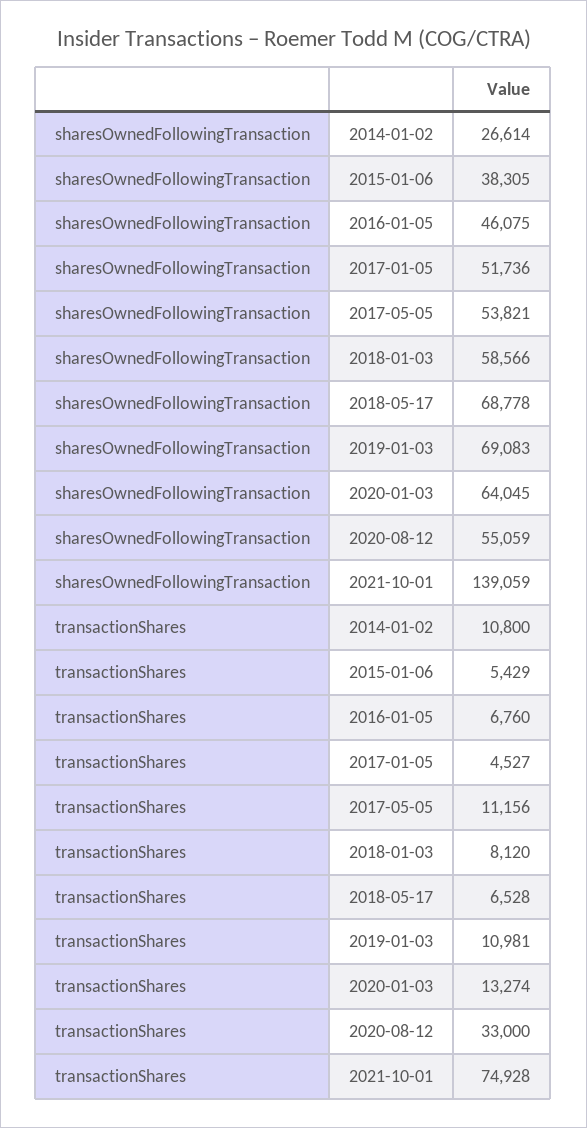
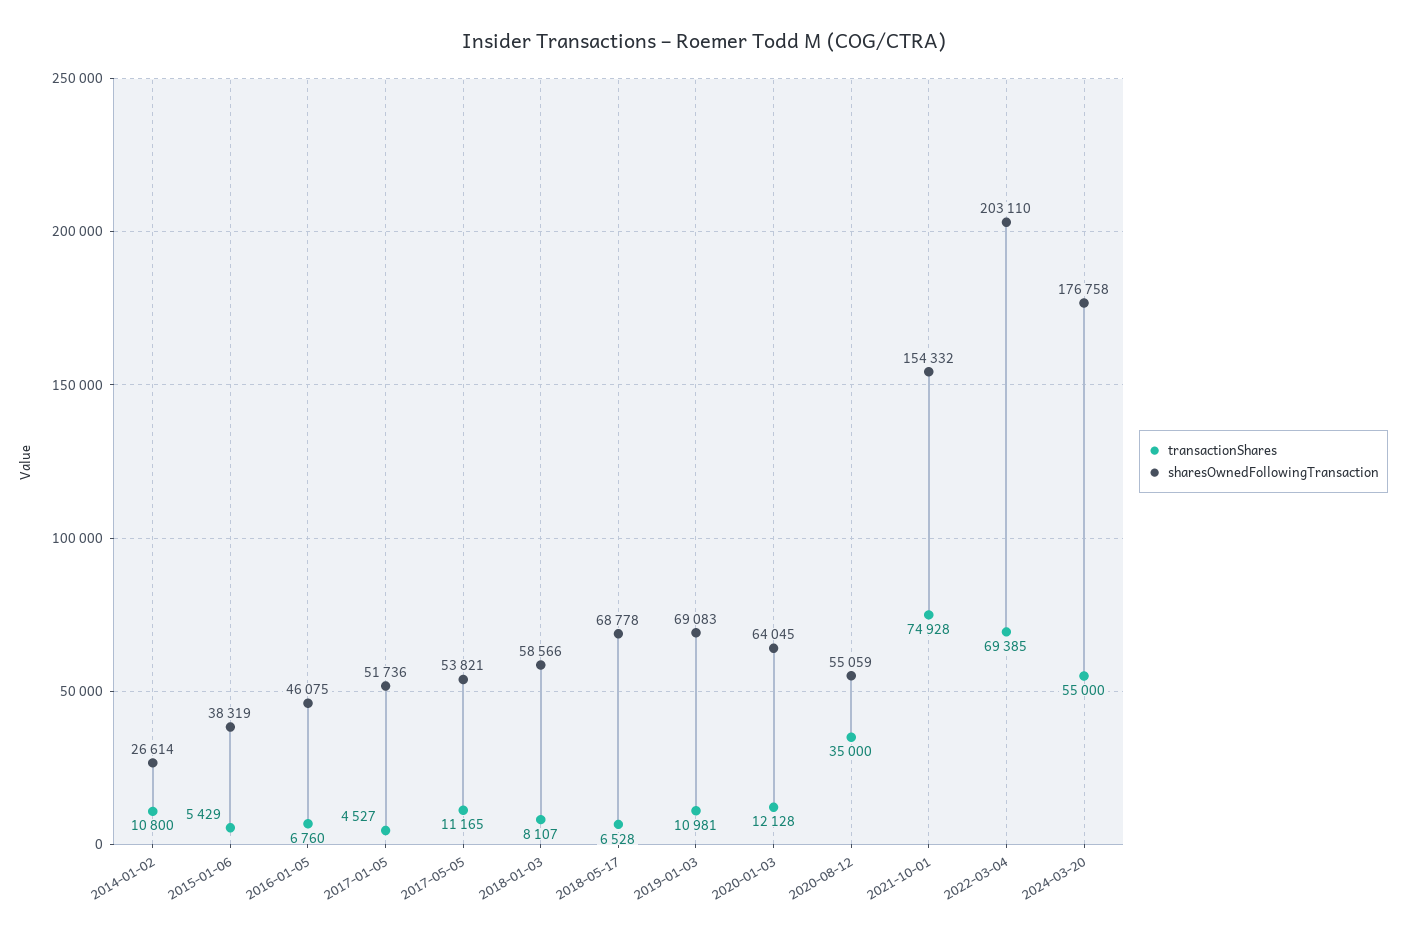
sharesOwnedFollowingTransaction, 2015-01-06: 38305 -> 38319
sharesOwnedFollowingTransaction, 2021-10-01: 139059 -> 154332
transactionShares, 2017-05-05: 11156 -> 11165
transactionShares, 2018-01-03: 8120 -> 8107
transactionShares, 2020-01-03: 13274 -> 12128
transactionShares, 2020-08-12: 33000 -> 35000
transactionShares, 2022-03-04: none -> 69385
sharesOwnedFollowingTransaction, 2022-03-04: none -> 203110
transactionShares, 2024-03-20: none -> 55000
sharesOwnedFollowingTransaction, 2024-03-20: none -> 176758

